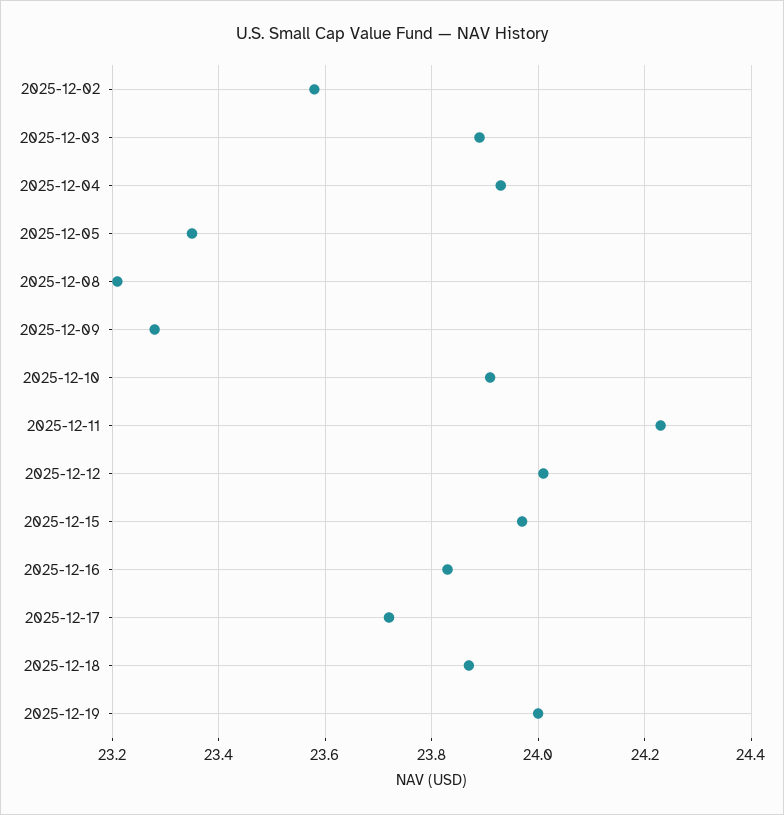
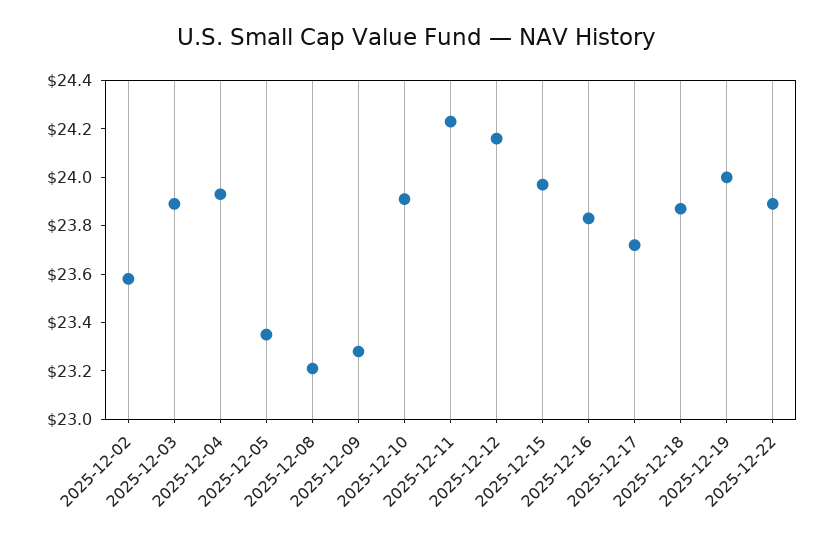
2025-12-12: 24 -> 24.15
2025-12-22: none -> 23.9

